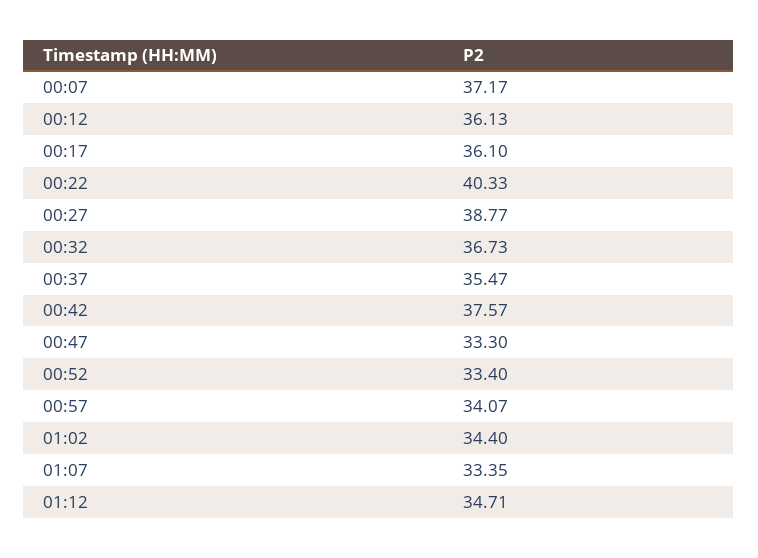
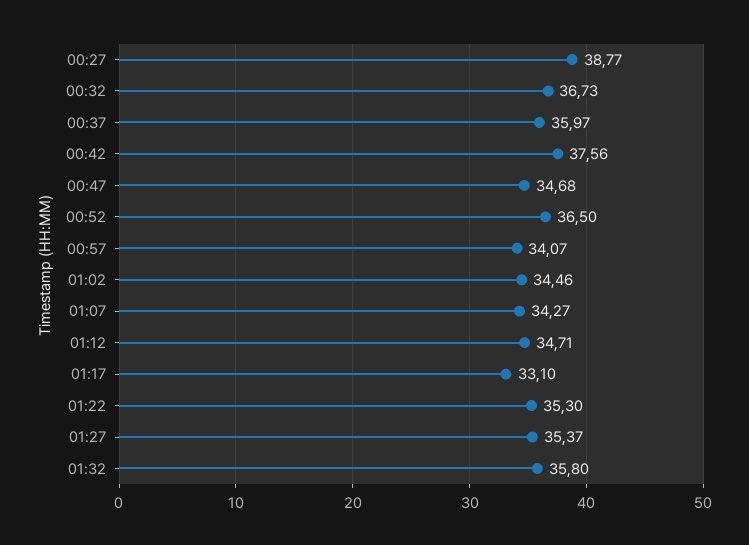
00:07: 37.17 -> none
00:12: 36.13 -> none
00:17: 36.1 -> none
00:22: 40.33 -> none
00:37: 35.47 -> 35.97
00:42: 37.57 -> 37.56
00:47: 33.3 -> 34.68
00:52: 33.4 -> 36.5
01:02: 34.4 -> 34.46
01:07: 33.35 -> 34.27
01:17: none -> 33.1
01:22: none -> 35.3
01:27: none -> 35.37
01:32: none -> 35.8

